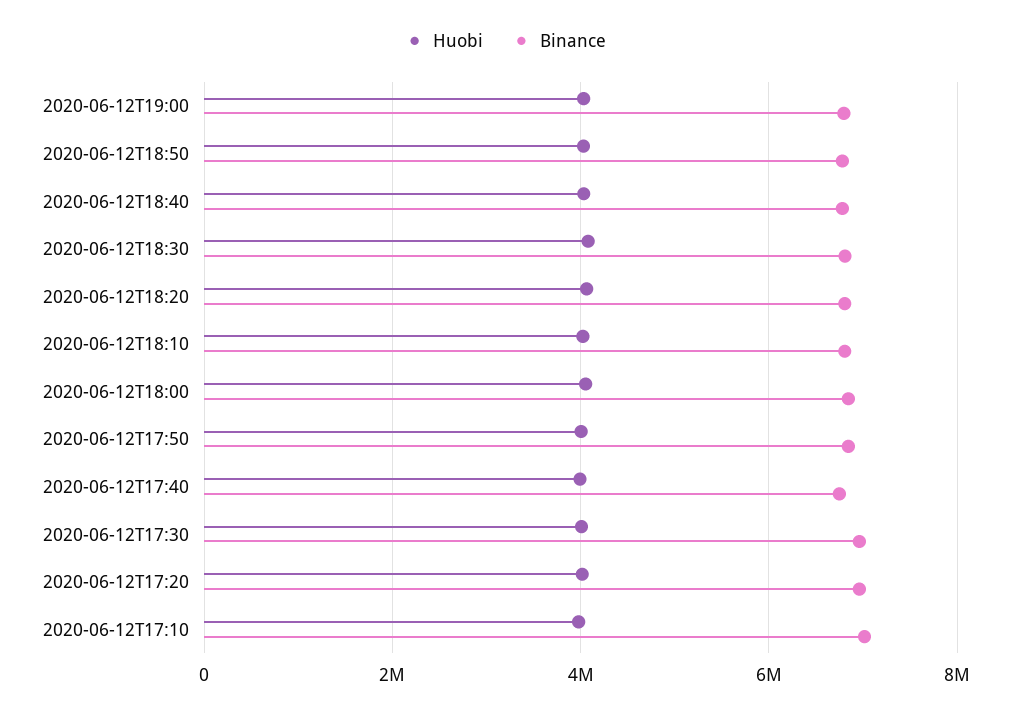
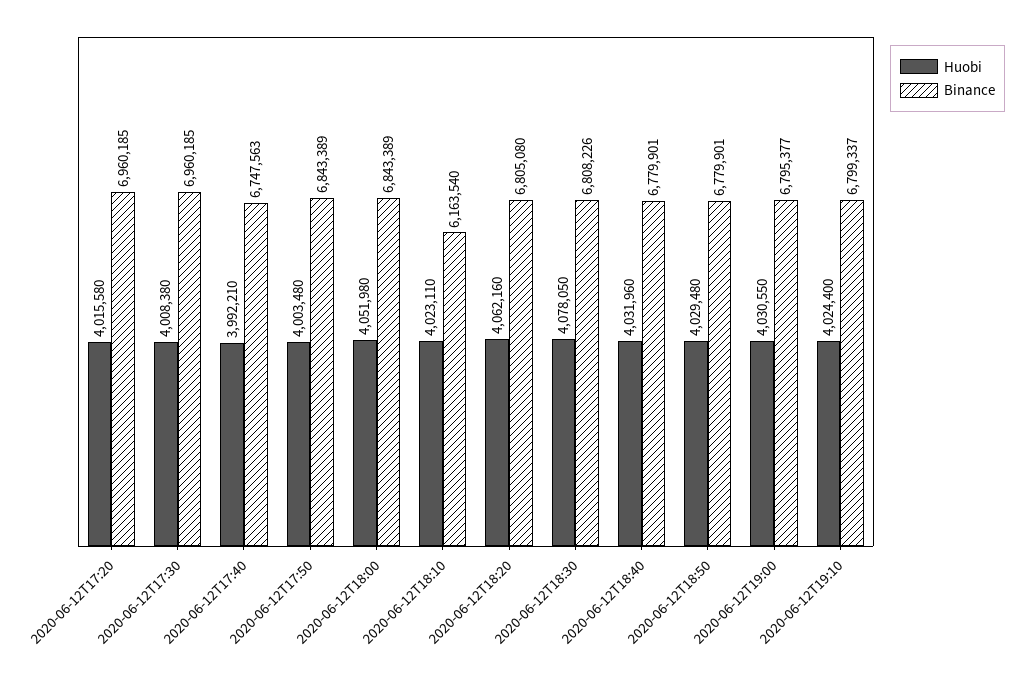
Binance, 2020-06-12T18:10: 6800000 -> 6163540
Huobi, 2020-06-12T17:10: 4000000 -> none
Binance, 2020-06-12T17:10: 7000000 -> none
Huobi, 2020-06-12T19:10: none -> 4024400
Binance, 2020-06-12T19:10: none -> 6799337

